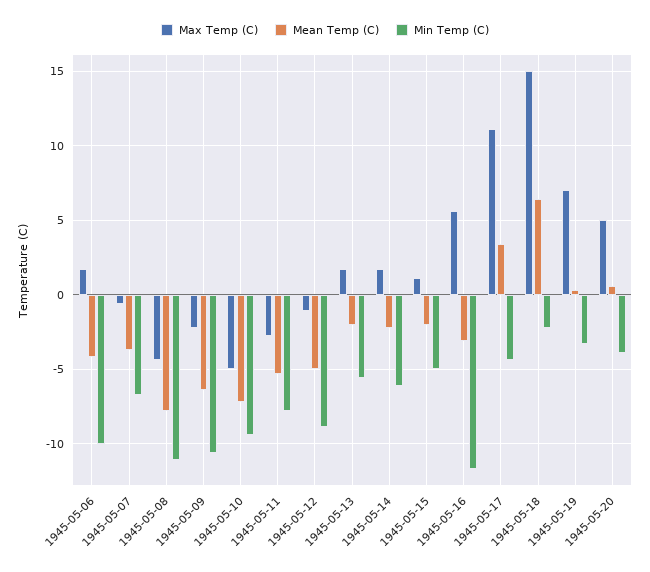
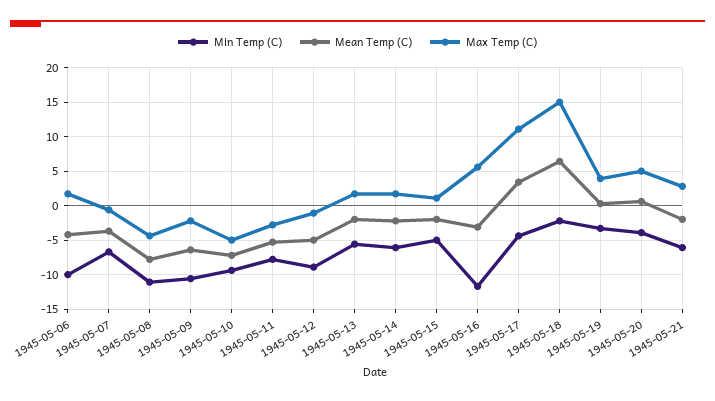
Max Temp (C), 1945-05-19: 7 -> 4
Min Temp (C), 1945-05-21: none -> -6
Mean Temp (C), 1945-05-21: none -> -2
Max Temp (C), 1945-05-21: none -> 3

